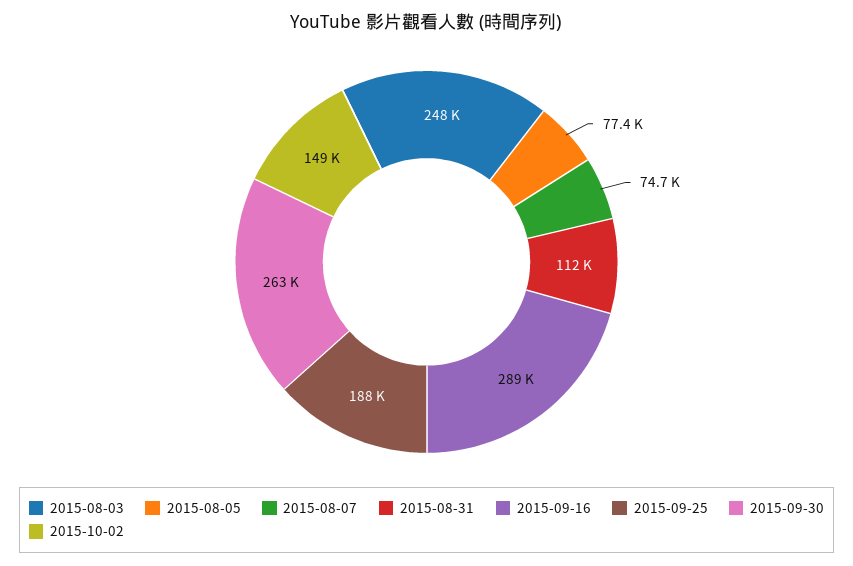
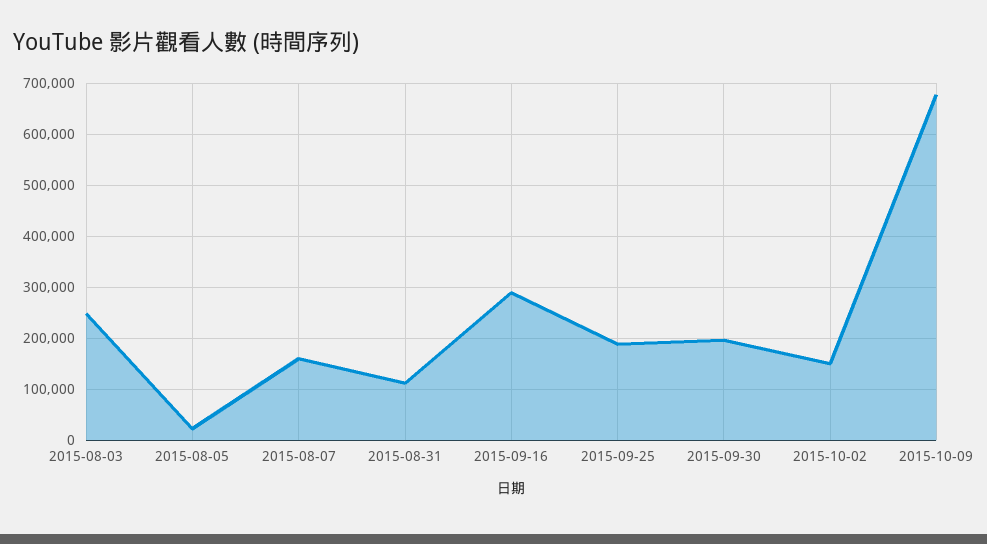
2015-08-05: 77400 -> 20000
2015-08-07: 74700 -> 160000
2015-09-30: 263000 -> 200000
2015-10-09: none -> 680000

